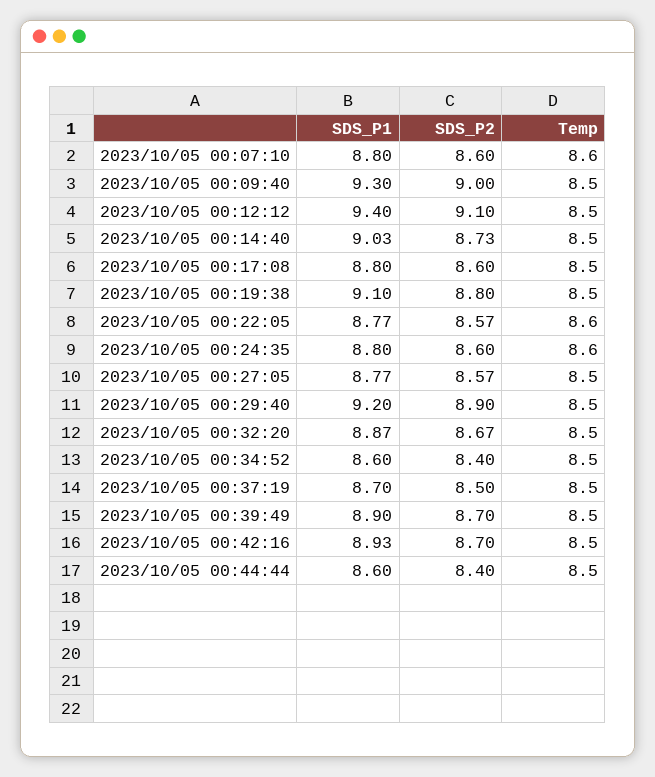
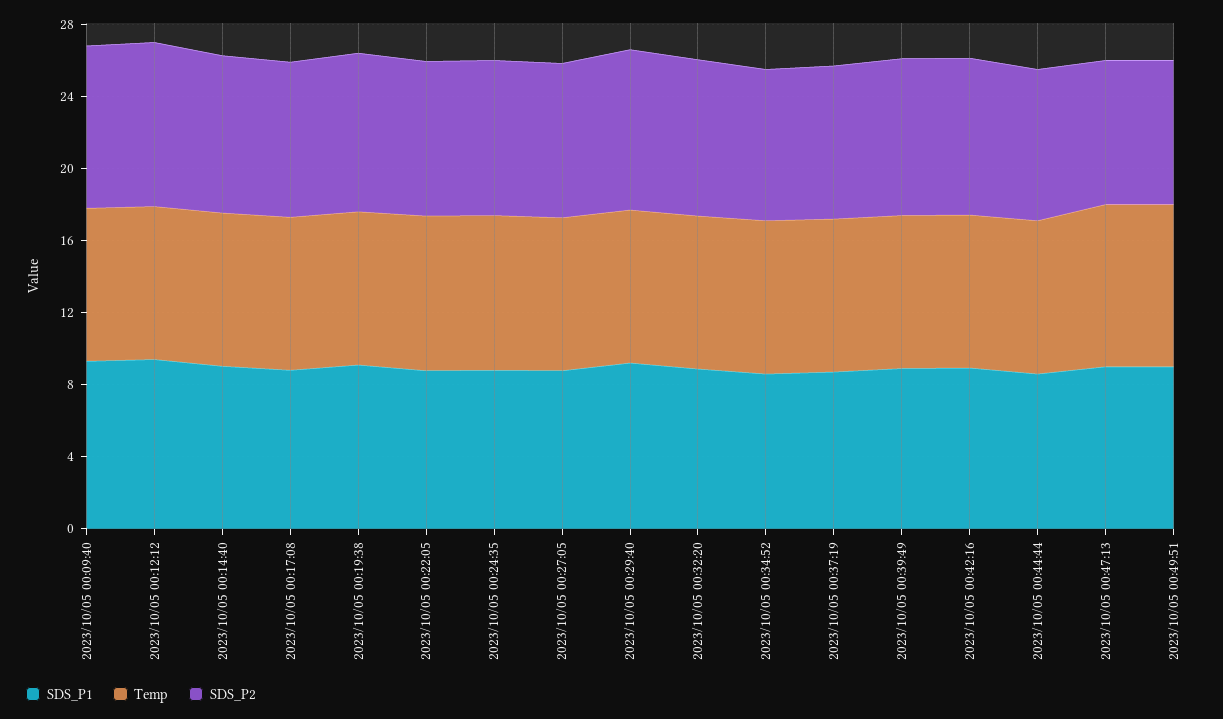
SDS_P1, 2023/10/05 00:07:10: 8.8 -> none
SDS_P2, 2023/10/05 00:07:10: 8.6 -> none
Temp, 2023/10/05 00:07:10: 8.6 -> none
SDS_P1, 2023/10/05 00:47:13: none -> 9
Temp, 2023/10/05 00:47:13: none -> 9
SDS_P2, 2023/10/05 00:47:13: none -> 8
SDS_P1, 2023/10/05 00:49:51: none -> 9
Temp, 2023/10/05 00:49:51: none -> 9
SDS_P2, 2023/10/05 00:49:51: none -> 8

